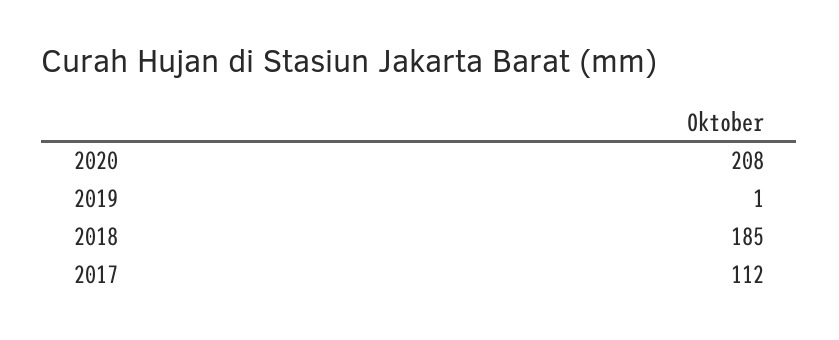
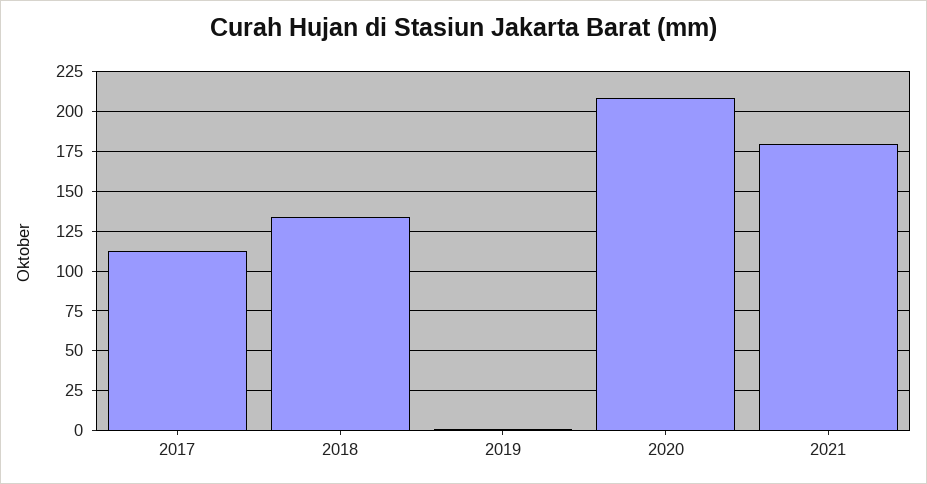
2018: 185 -> 135
2021: none -> 180

